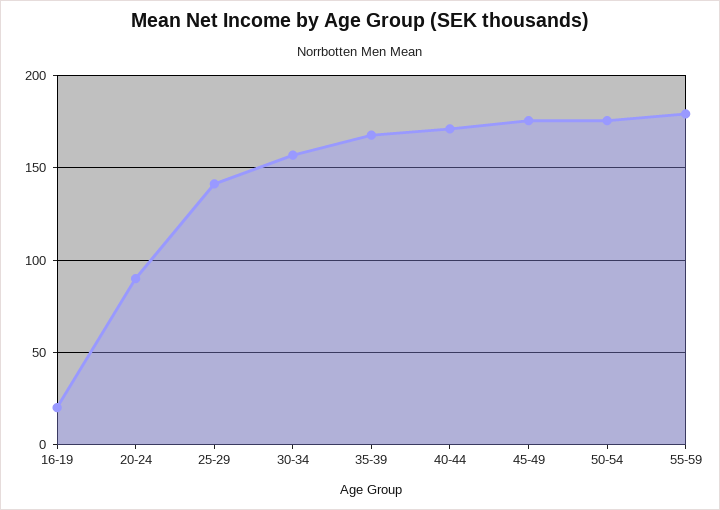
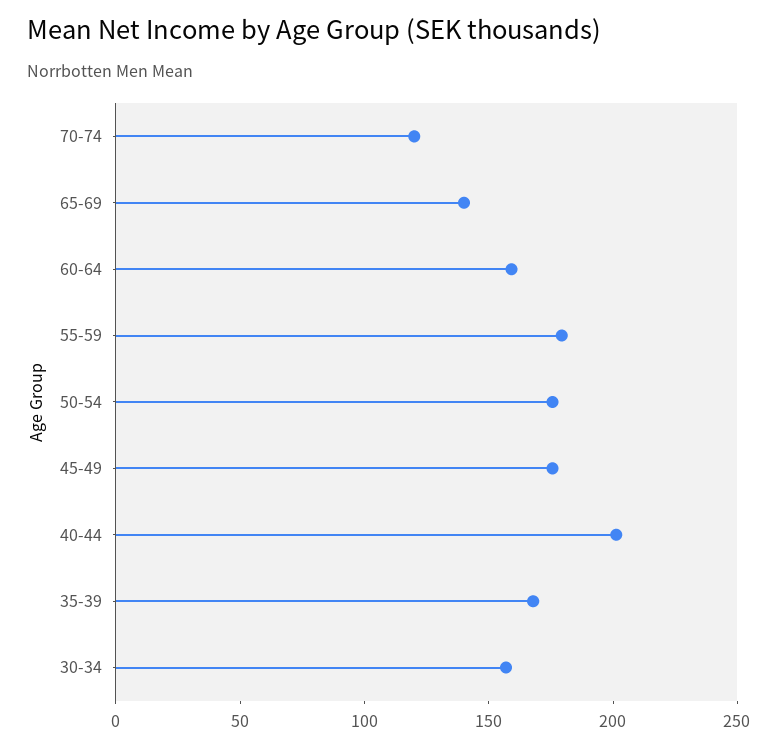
16-19: 20 -> none
20-24: 90 -> none
25-29: 140 -> none
40-44: 170 -> 200
70-74: none -> 120
65-69: none -> 140
60-64: none -> 160

